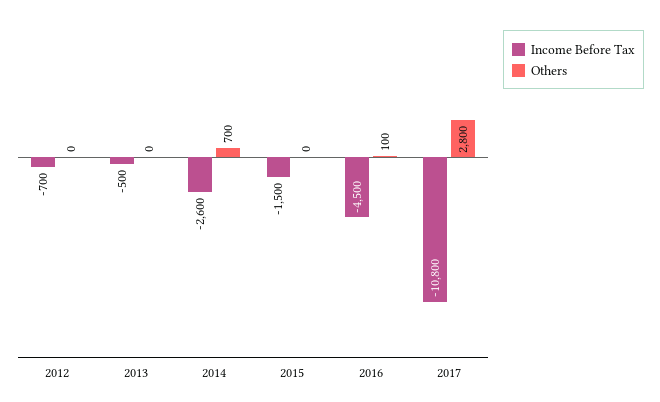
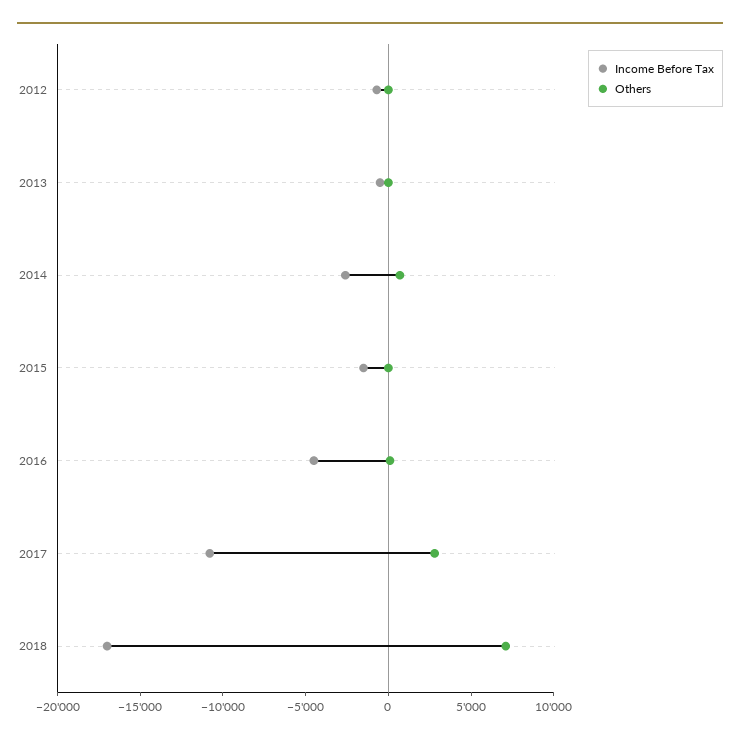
Income Before Tax, 2018: none -> -17000
Others, 2018: none -> 7000

